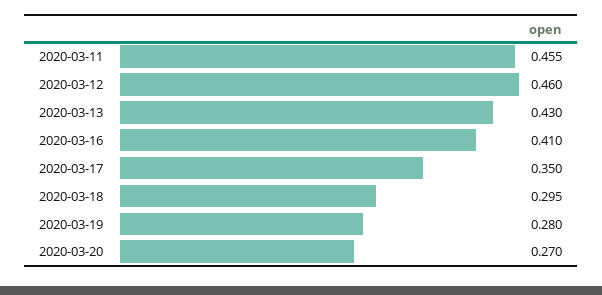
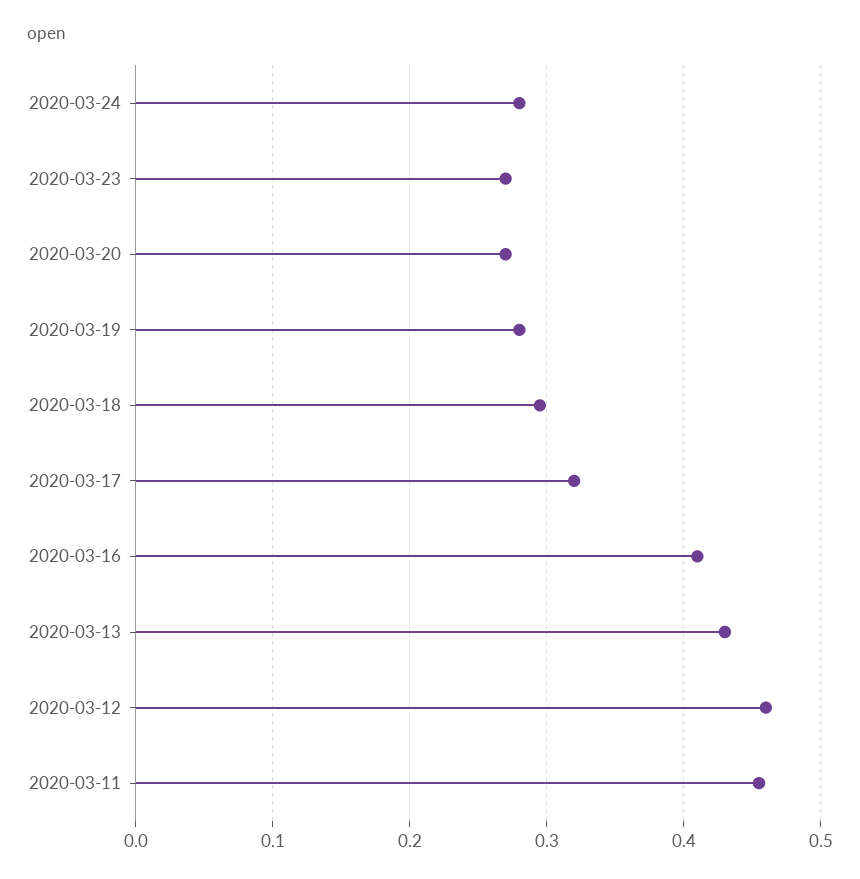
2020-03-17: 0.35 -> 0.32
2020-03-24: none -> 0.28
2020-03-23: none -> 0.27

